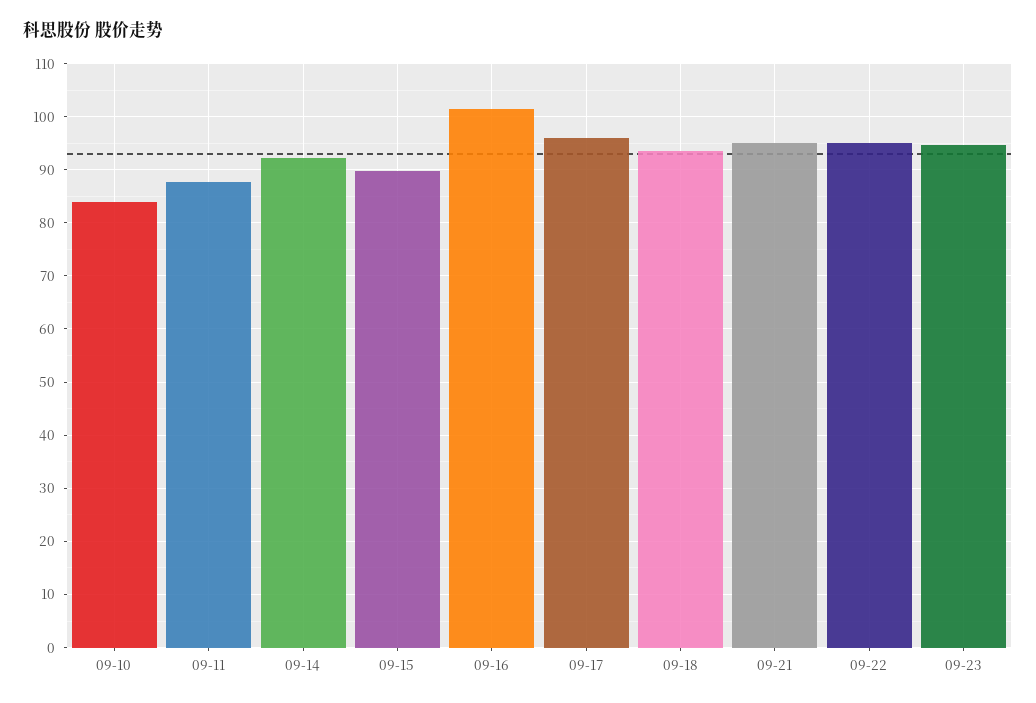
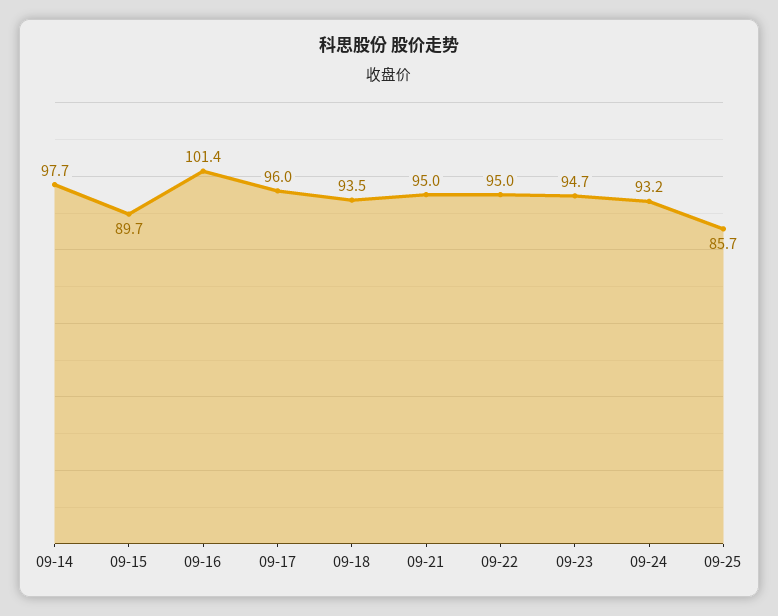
09-10: 84 -> none
09-11: 88 -> none
09-14: 92 -> 97.7
09-24: none -> 93.2
09-25: none -> 85.7

